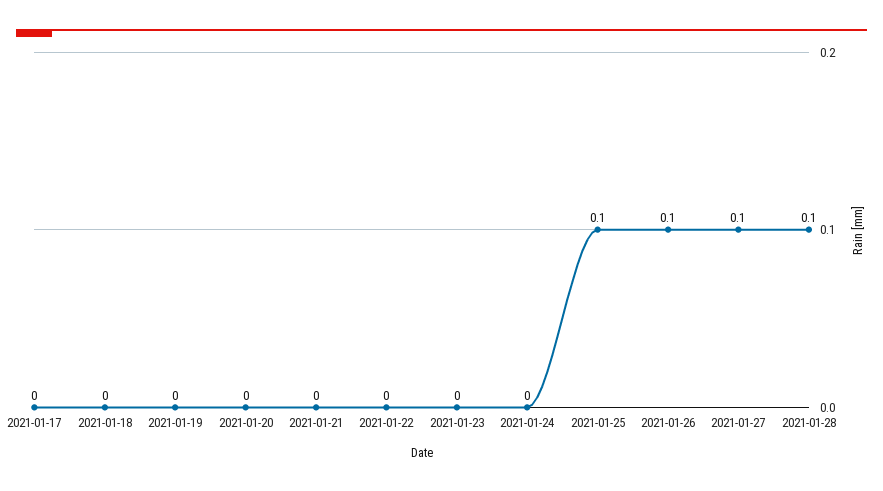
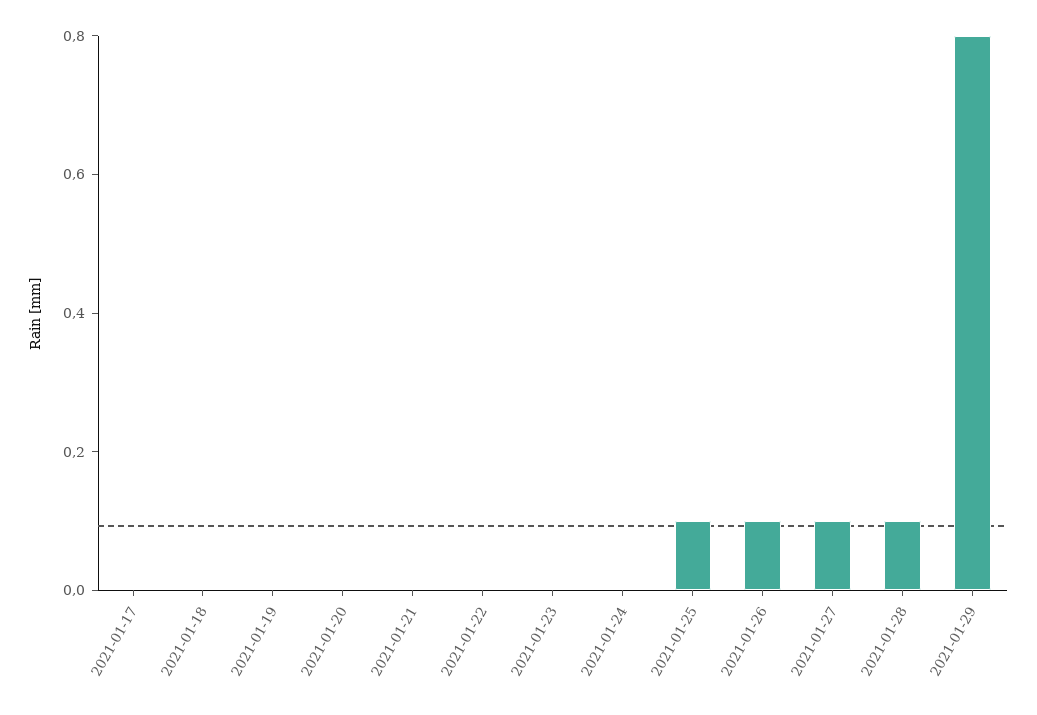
2021-01-29: none -> 0.8

